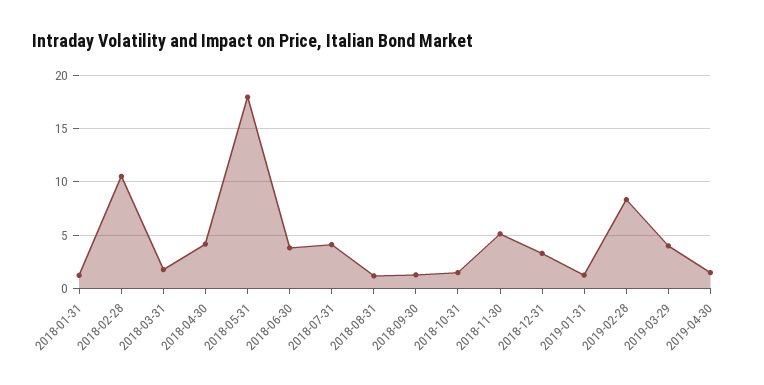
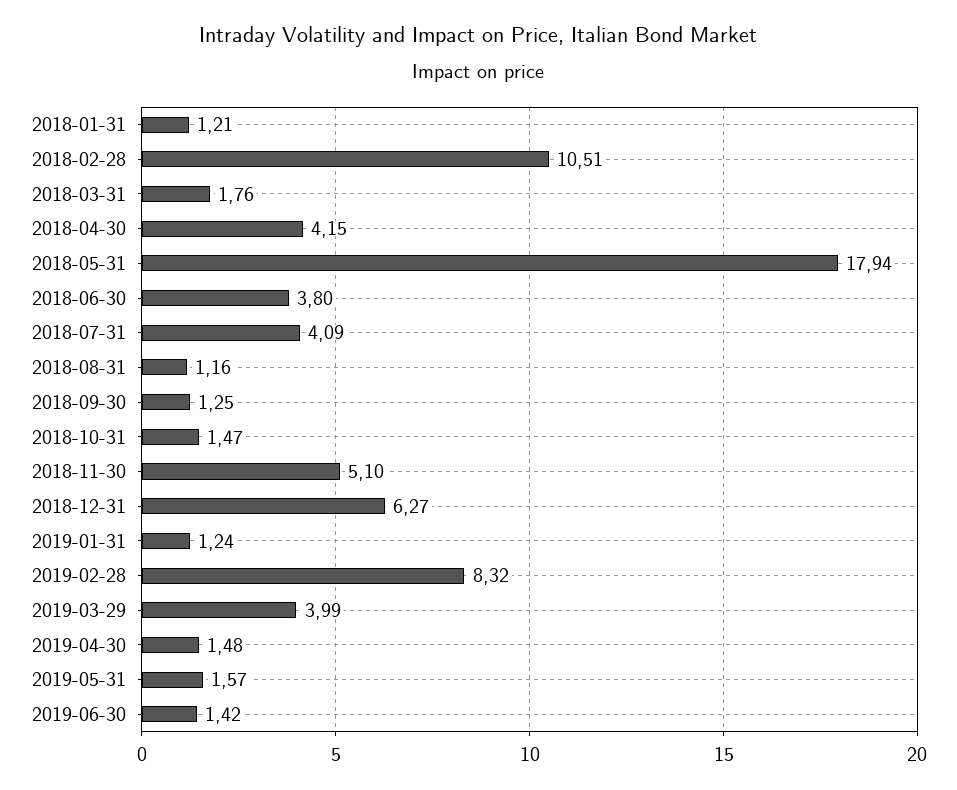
2018-12-31: 3 -> 6.27
2019-05-31: none -> 1.57
2019-06-30: none -> 1.42

